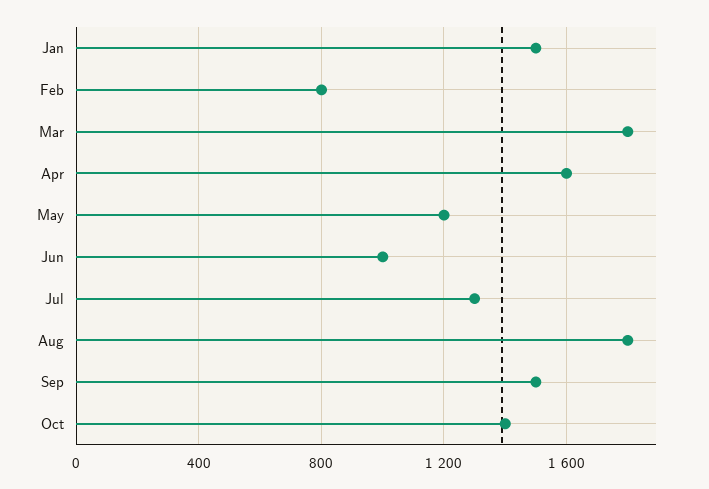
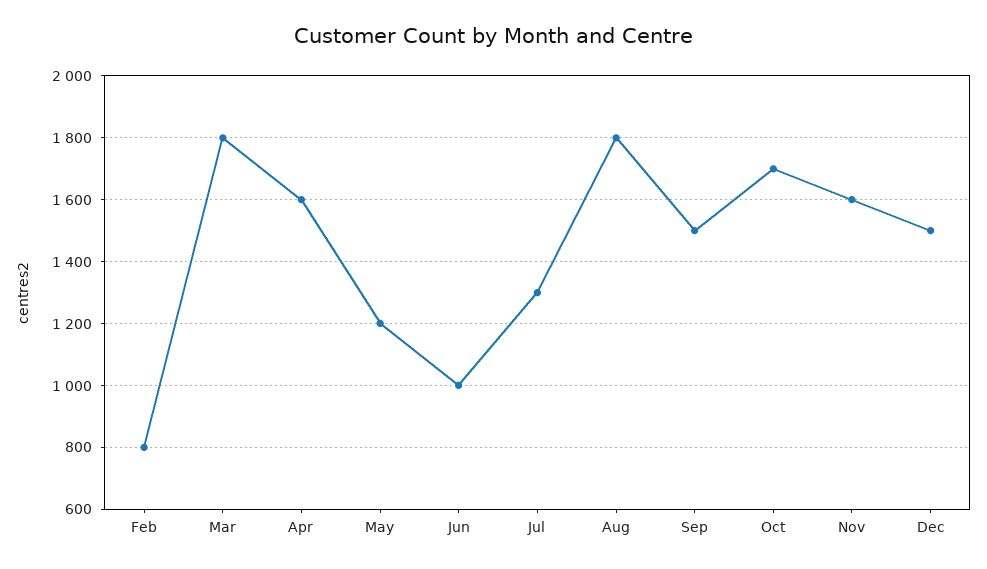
Jan: 1500 -> none
Oct: 1400 -> 1700
Nov: none -> 1600
Dec: none -> 1500

